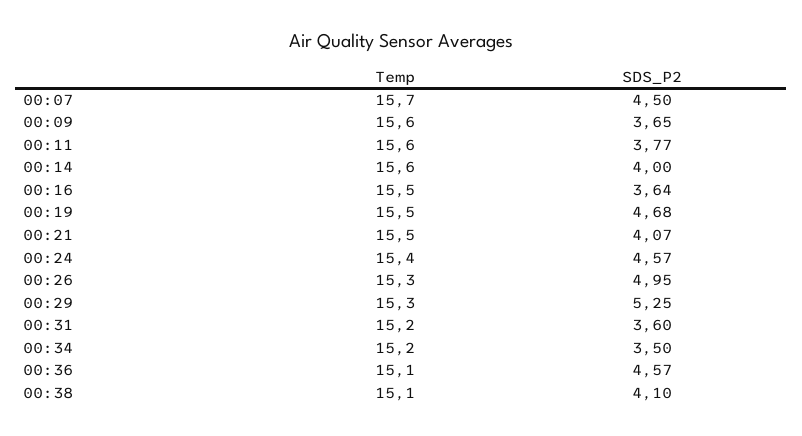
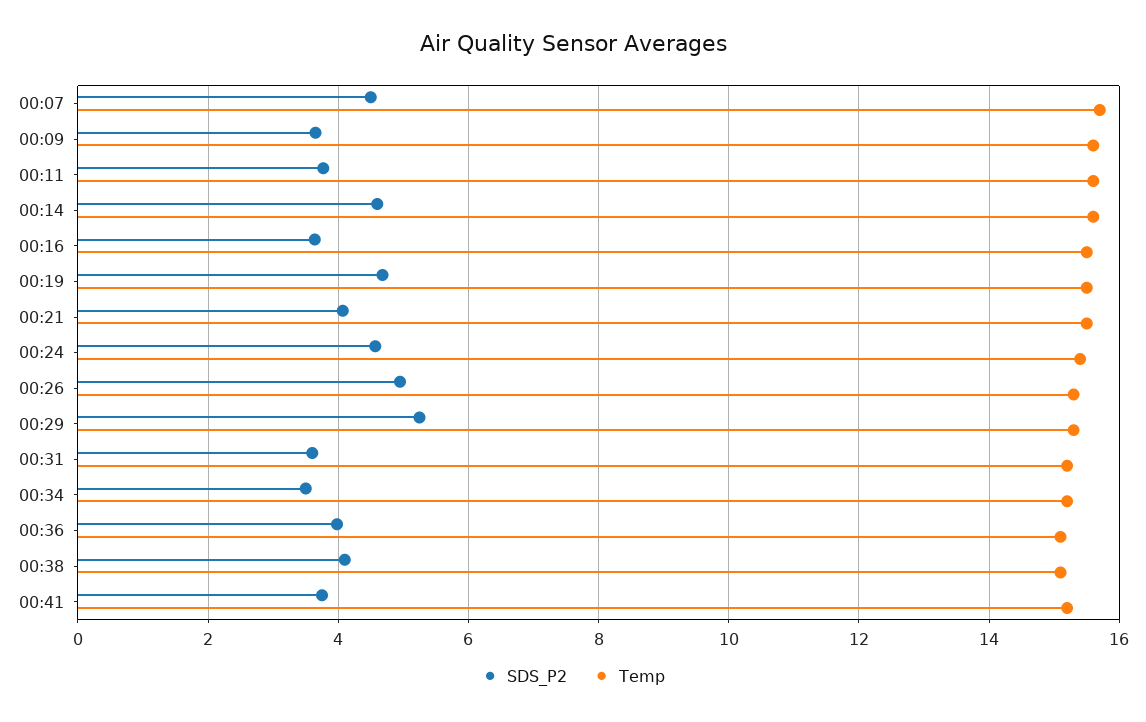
SDS_P2, 00:14: 4 -> 4.6
SDS_P2, 00:36: 4.57 -> 4
SDS_P2, 00:41: none -> 3.8
Temp, 00:41: none -> 15.2

